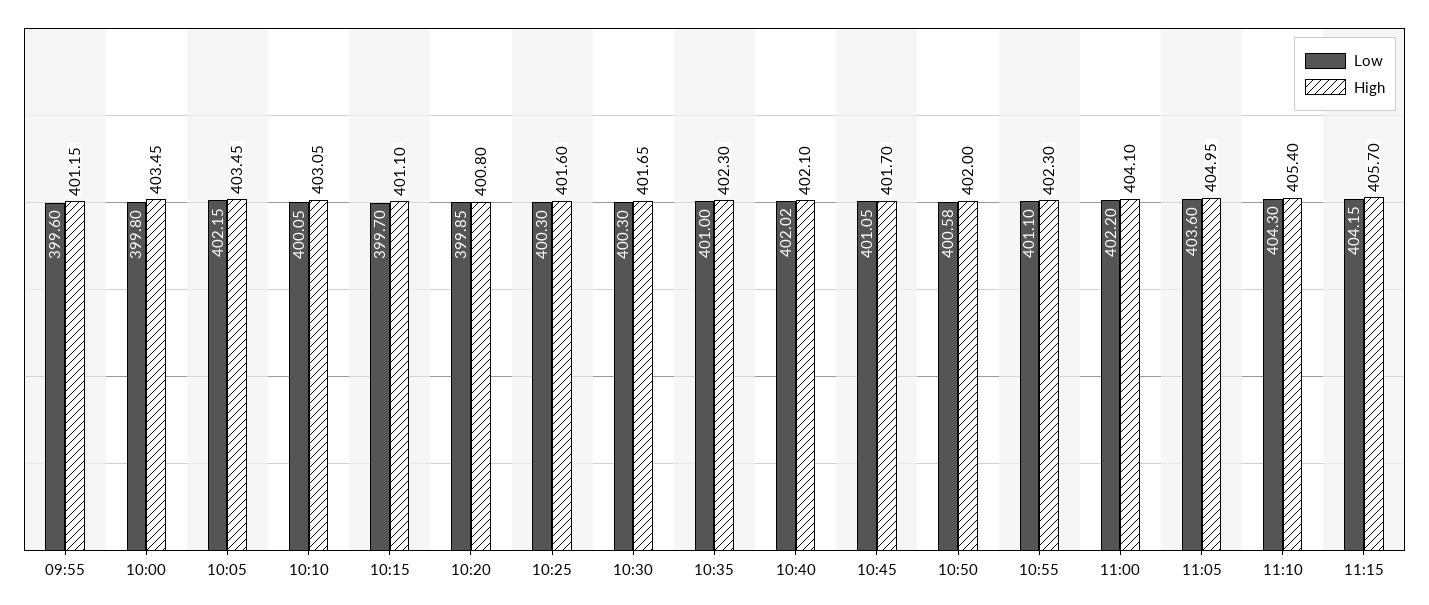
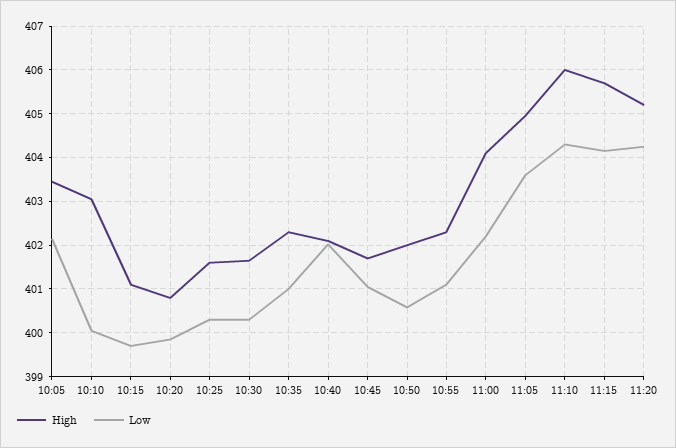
Low, 09:55: 399.6 -> none
High, 09:55: 401.15 -> none
Low, 10:00: 399.8 -> none
High, 10:00: 403.45 -> none
High, 11:10: 405.4 -> 406
High, 11:20: none -> 405.2
Low, 11:20: none -> 404.2

